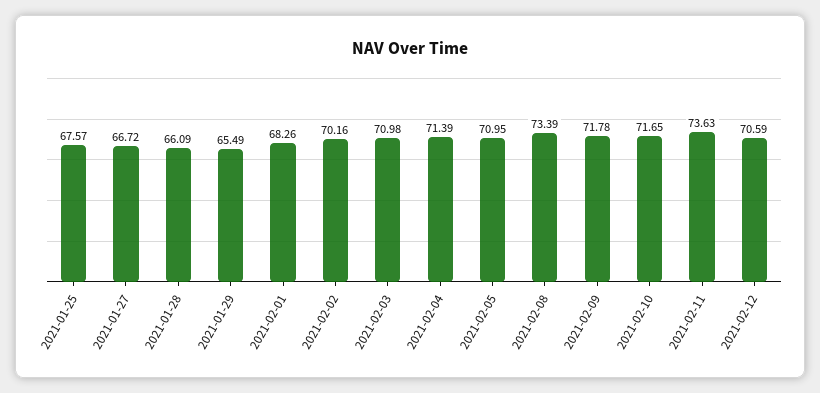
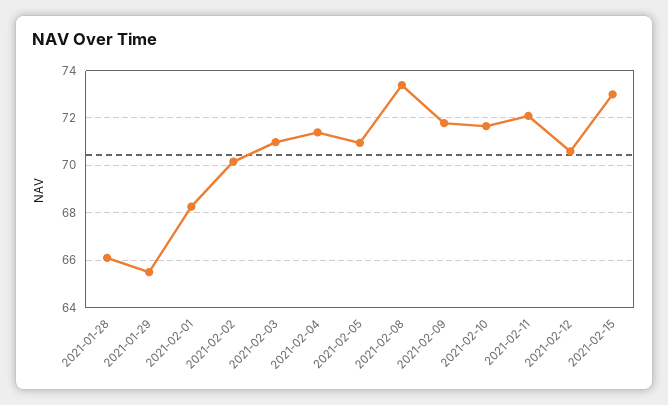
2021-01-25: 67.57 -> none
2021-01-27: 66.72 -> none
2021-02-11: 73.63 -> 72
2021-02-15: none -> 73

